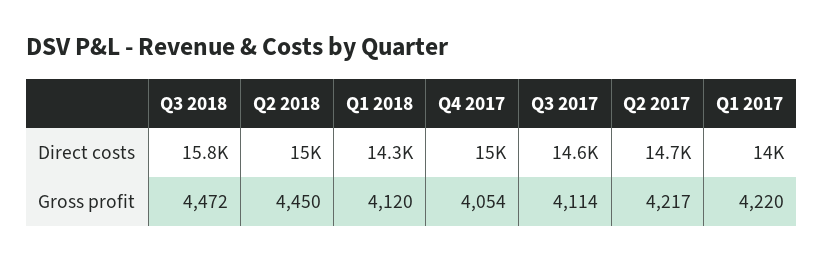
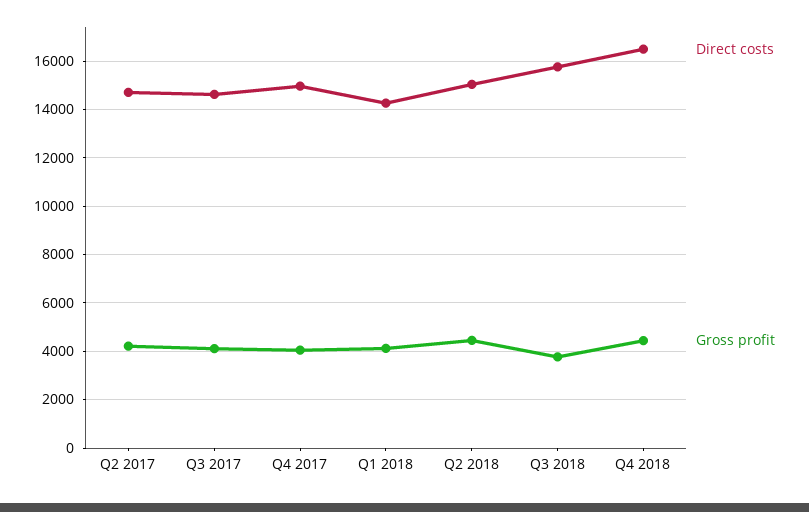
Direct costs, Q1 2017: 14000 -> none
Gross profit, Q3 2018: 4472 -> 3750
Gross profit, Q1 2017: 4220 -> none
Direct costs, Q4 2018: none -> 16500
Gross profit, Q4 2018: none -> 4500

